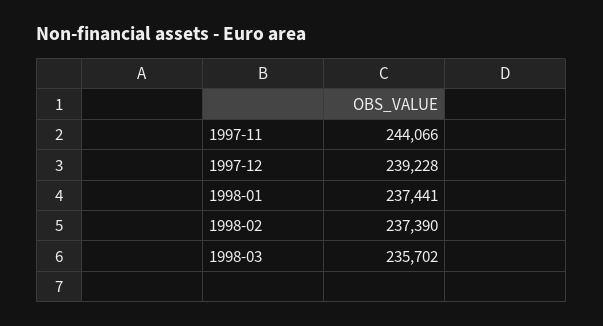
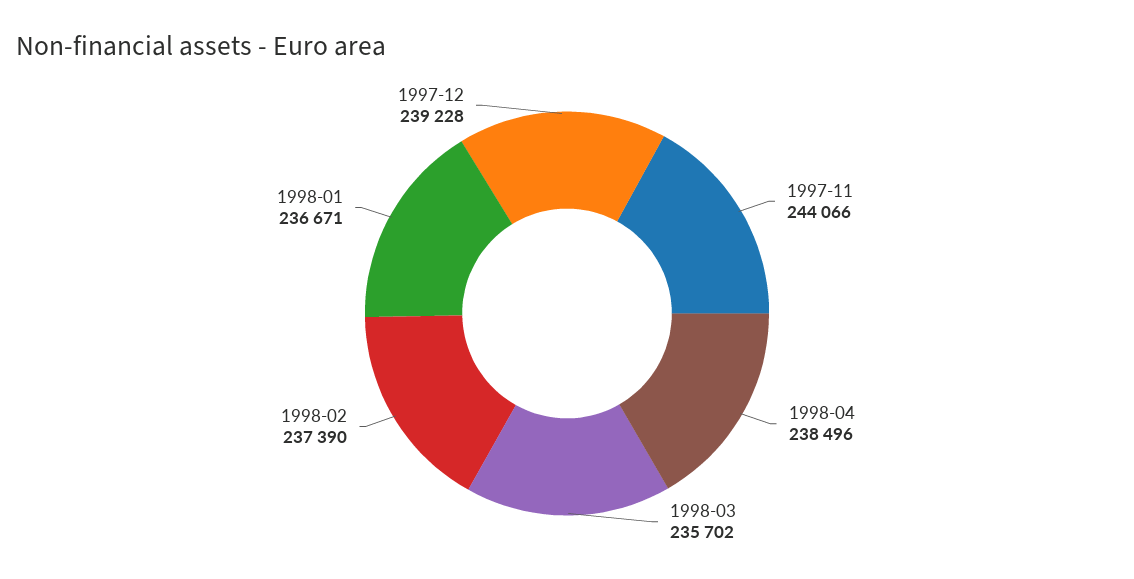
1998-01: 237441 -> 236671
1998-04: none -> 238496

